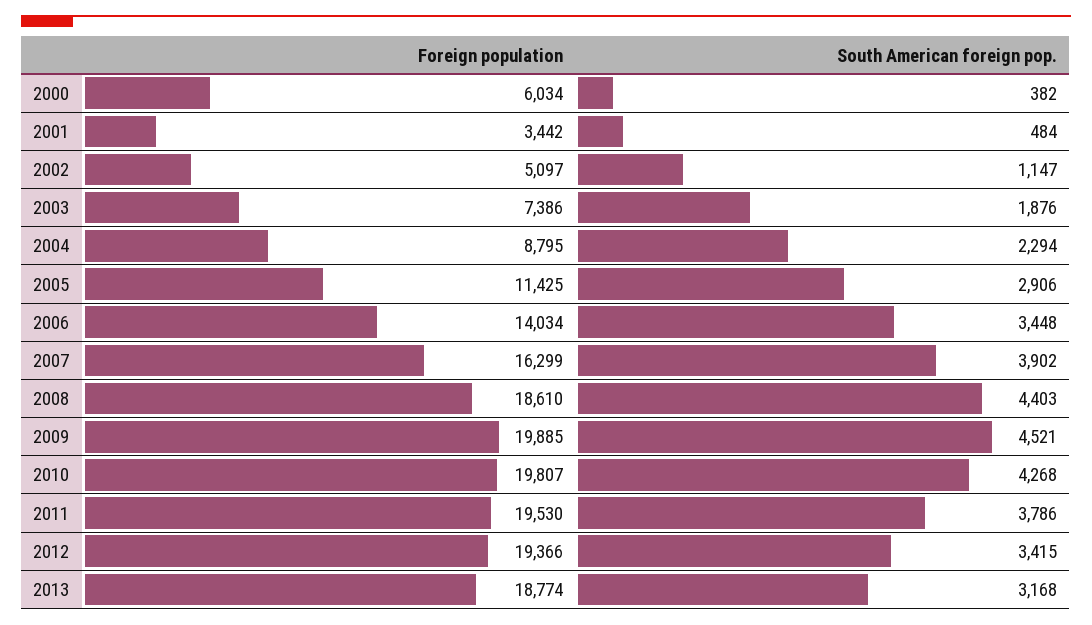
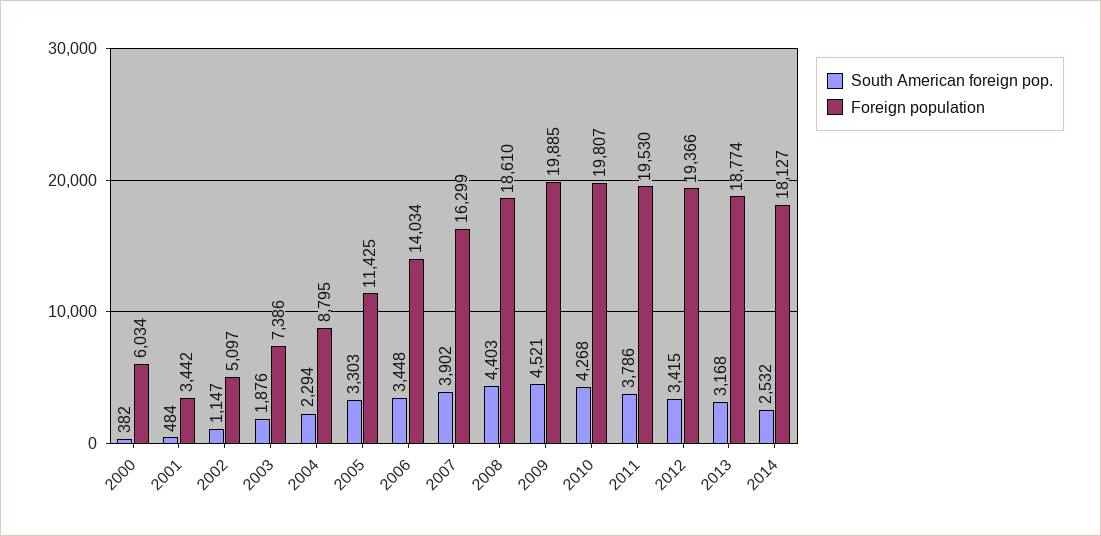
South American foreign pop., 2005: 2906 -> 3303
South American foreign pop., 2014: none -> 2532
Foreign population, 2014: none -> 18127

